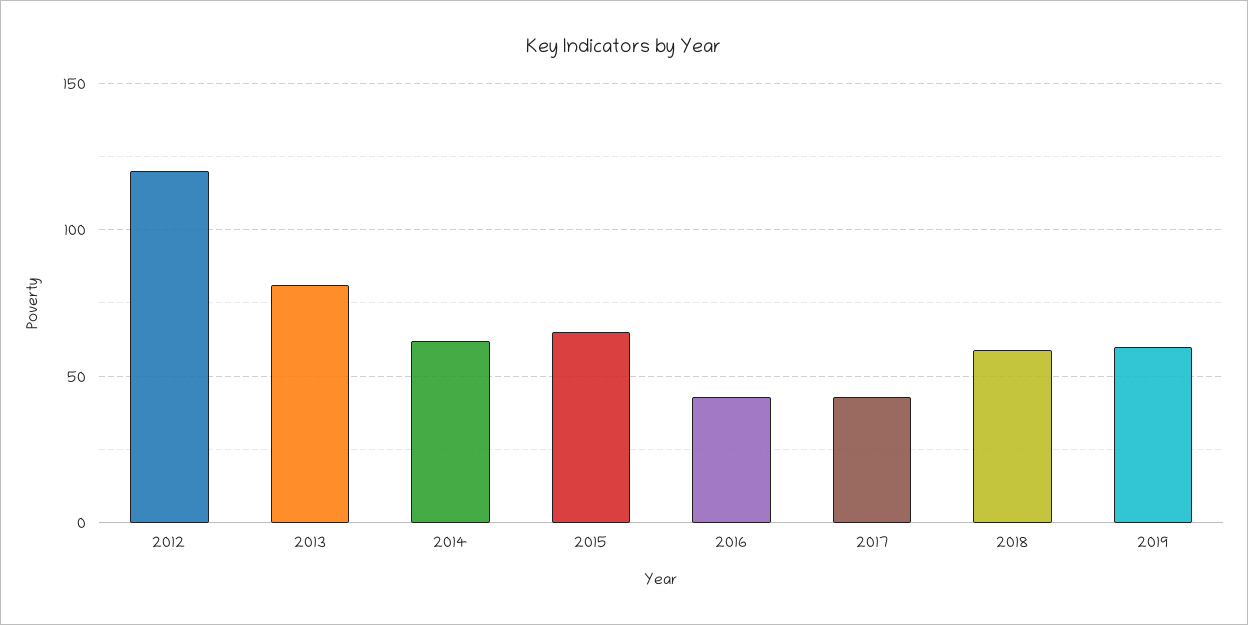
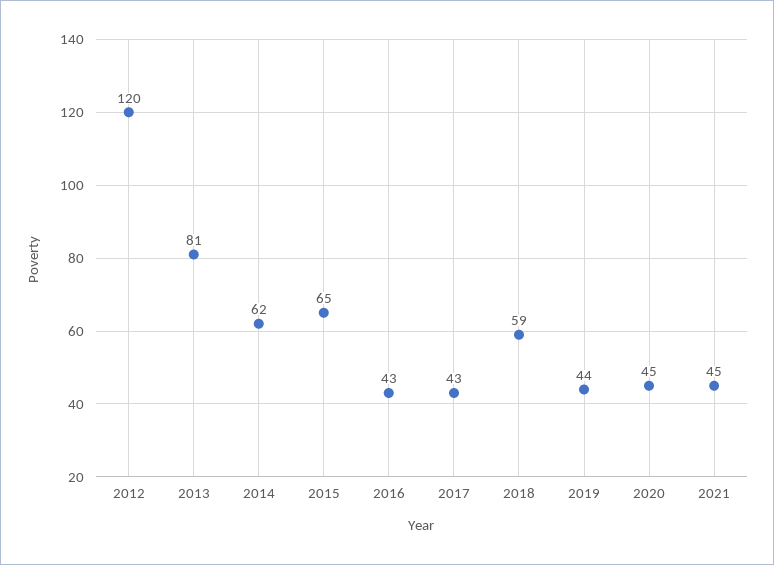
2019: 60 -> 44
2020: none -> 45
2021: none -> 45

